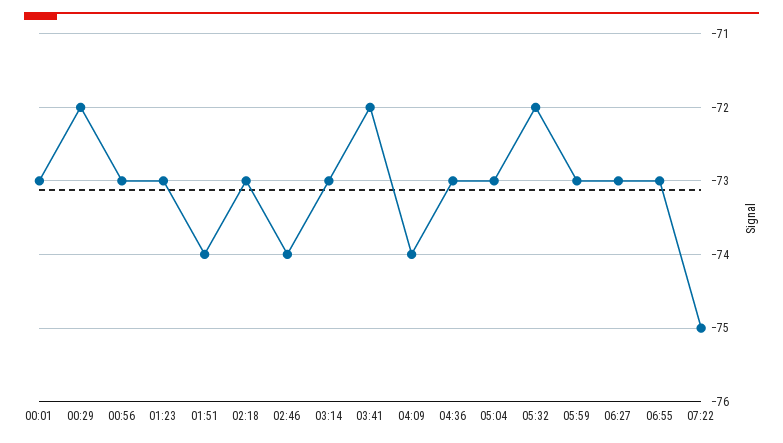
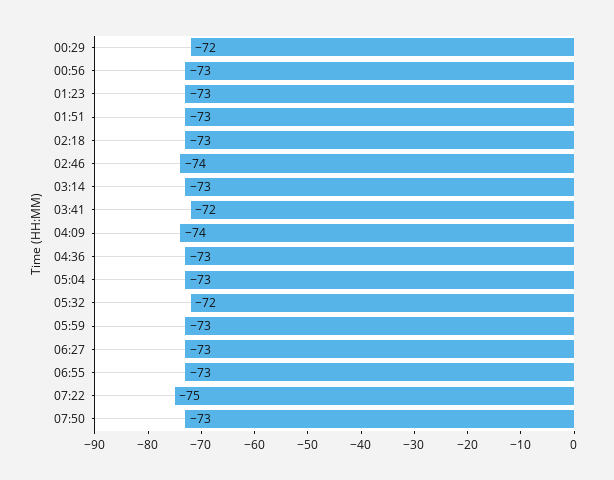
00:01: -73 -> none
01:51: -74 -> -73
07:50: none -> -73

